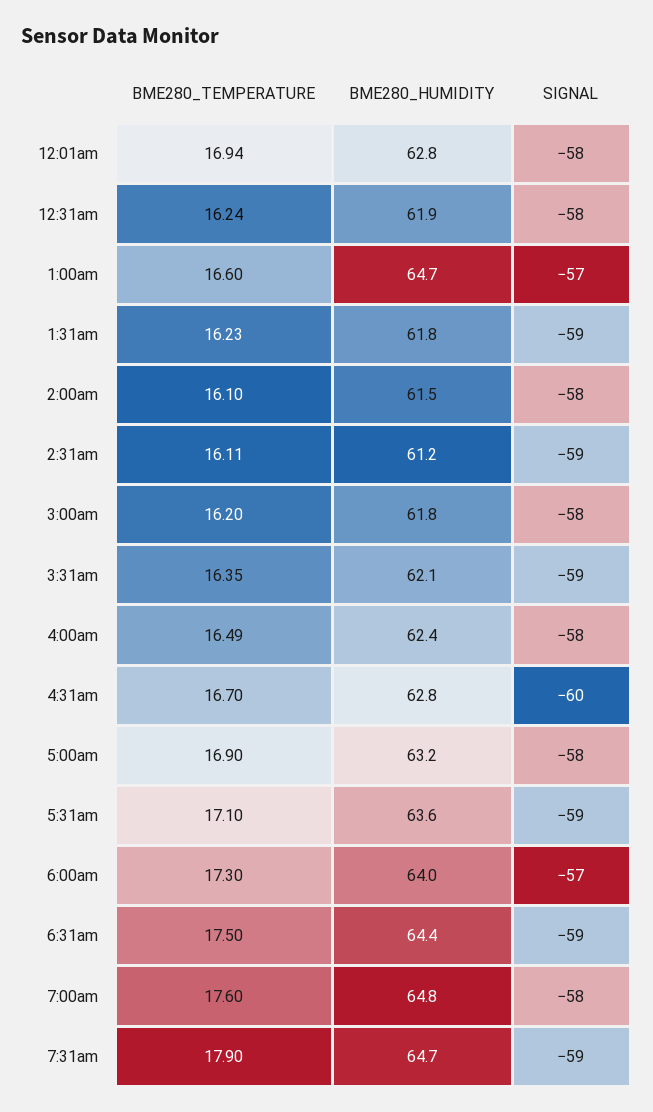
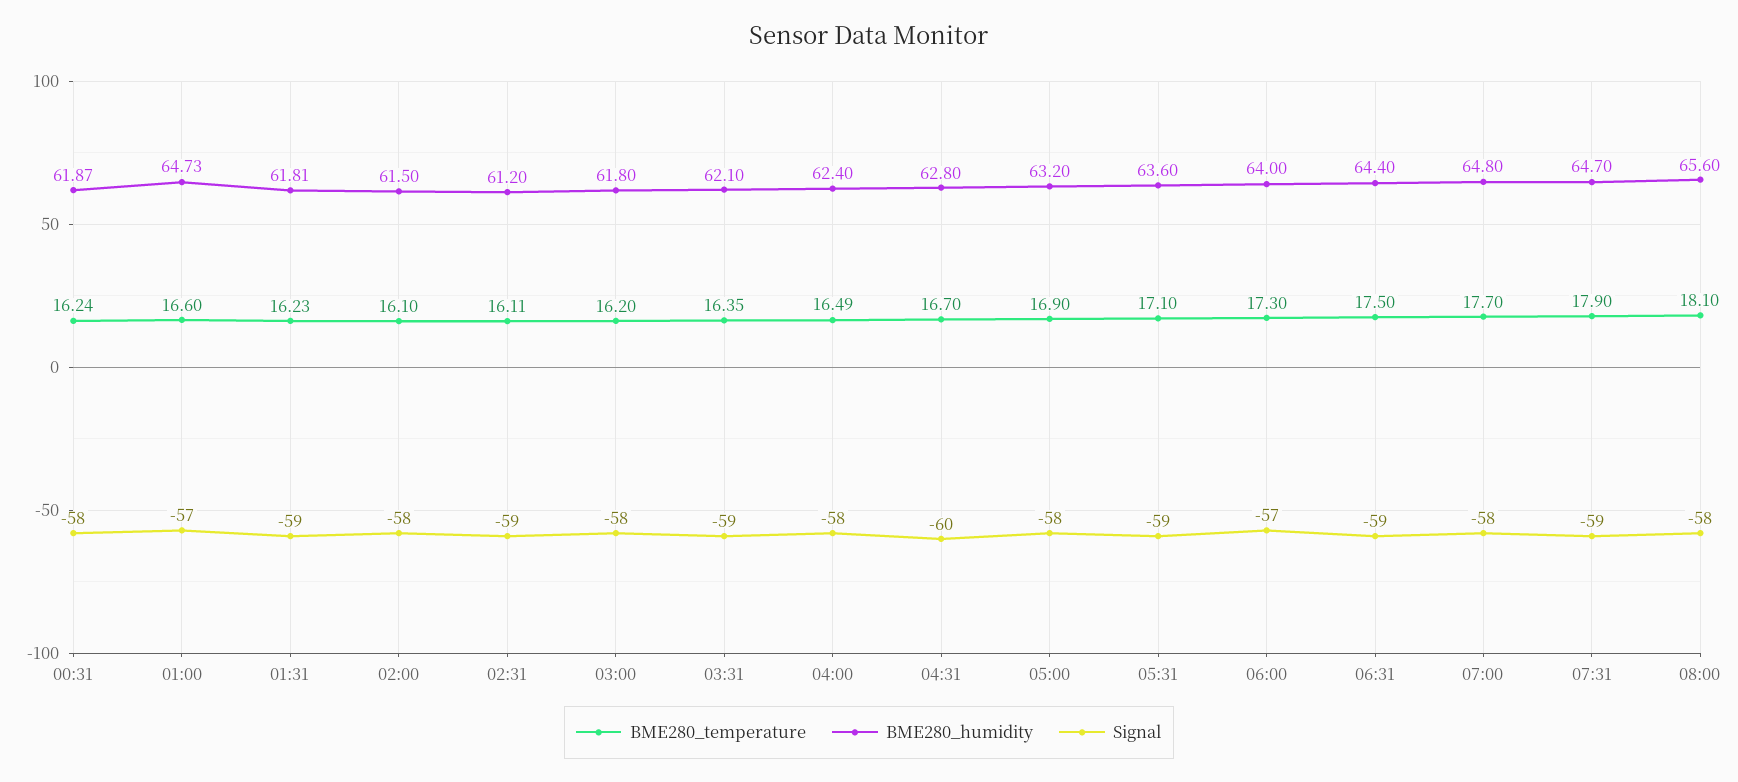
BME280_TEMPERATURE, 12:01am: 16.94 -> none
BME280_HUMIDITY, 12:01am: 62.8 -> none
SIGNAL, 12:01am: -58 -> none
BME280_TEMPERATURE, 7:00am: 17.6 -> 17.7
BME280_TEMPERATURE, 08:00: none -> 18.1
BME280_HUMIDITY, 08:00: none -> 65.6
SIGNAL, 08:00: none -> -58

